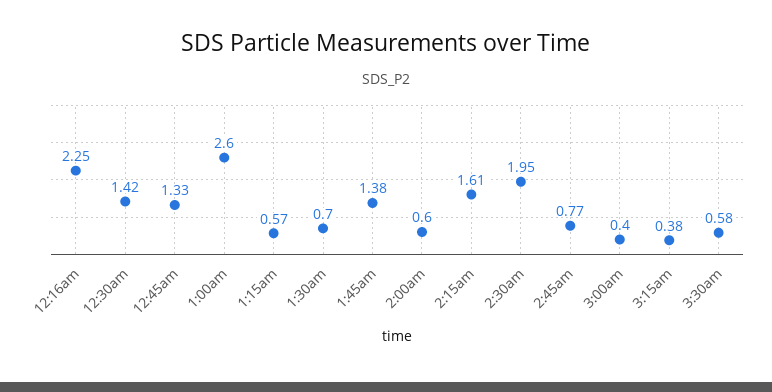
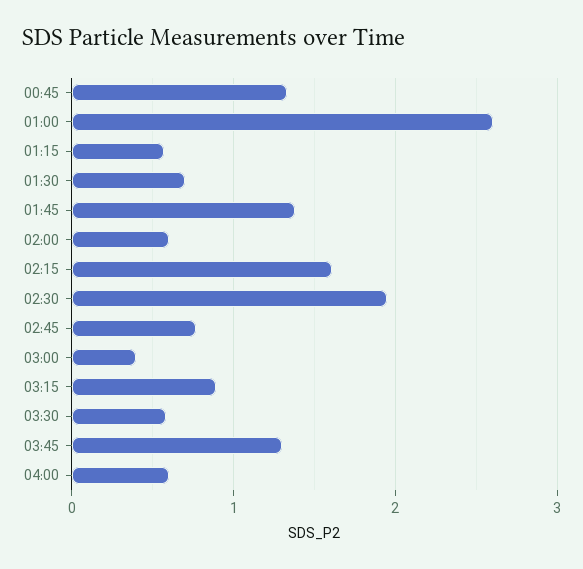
12:16am: 2.25 -> none
12:30am: 1.42 -> none
3:15am: 0.38 -> 0.9
03:45: none -> 1.3
04:00: none -> 0.6

